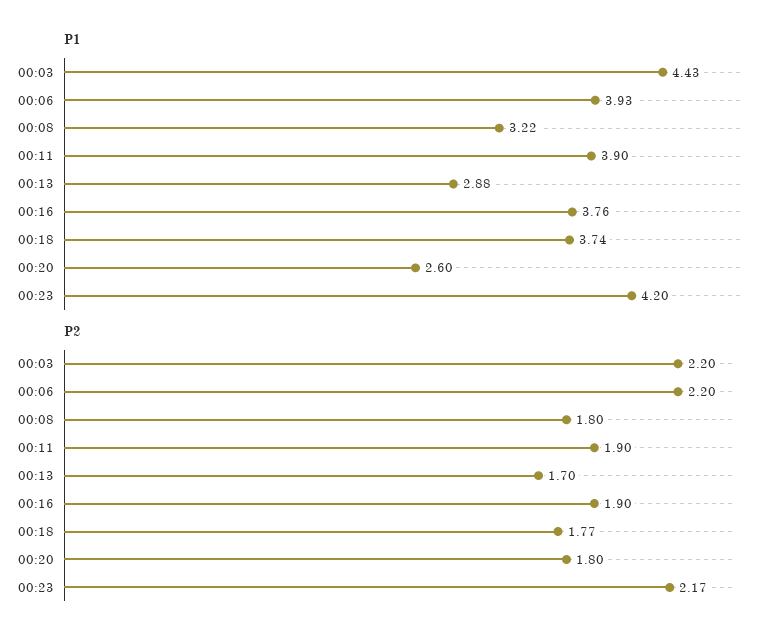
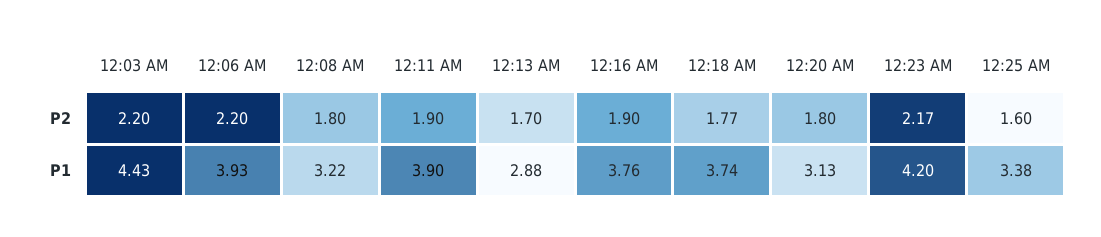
P1, 00:20: 2.6 -> 3.13
P2, 12:25 AM: none -> 1.6
P1, 12:25 AM: none -> 3.38

